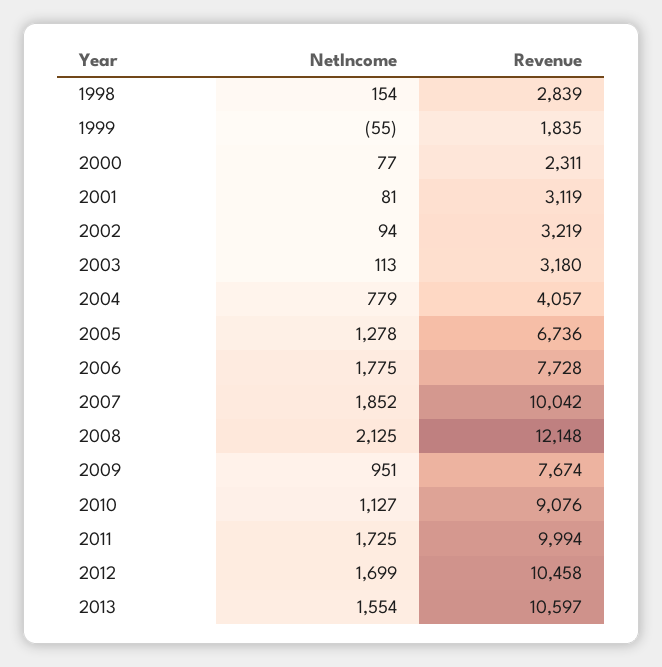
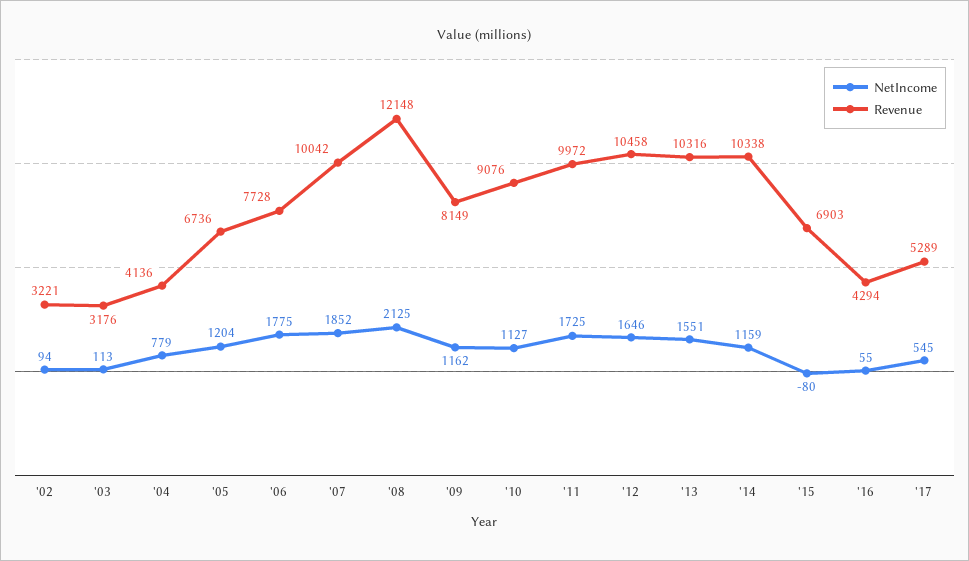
NetIncome, 1998: 154 -> none
Revenue, 1998: 2839 -> none
NetIncome, 1999: -55 -> none
Revenue, 1999: 1835 -> none
NetIncome, 2000: 77 -> none
Revenue, 2000: 2311 -> none
NetIncome, 2001: 81 -> none
Revenue, 2001: 3119 -> none
Revenue, 2002: 3219 -> 3221
Revenue, 2003: 3180 -> 3176
Revenue, 2004: 4057 -> 4136
NetIncome, 2005: 1278 -> 1204
NetIncome, 2009: 951 -> 1162
Revenue, 2009: 7674 -> 8149
Revenue, 2011: 9994 -> 9972
NetIncome, 2012: 1699 -> 1646
NetIncome, 2013: 1554 -> 1551
Revenue, 2013: 10597 -> 10316
NetIncome, '14: none -> 1159
Revenue, '14: none -> 10338
NetIncome, '15: none -> -80
Revenue, '15: none -> 6903
NetIncome, '16: none -> 55
Revenue, '16: none -> 4294
NetIncome, '17: none -> 545
Revenue, '17: none -> 5289

